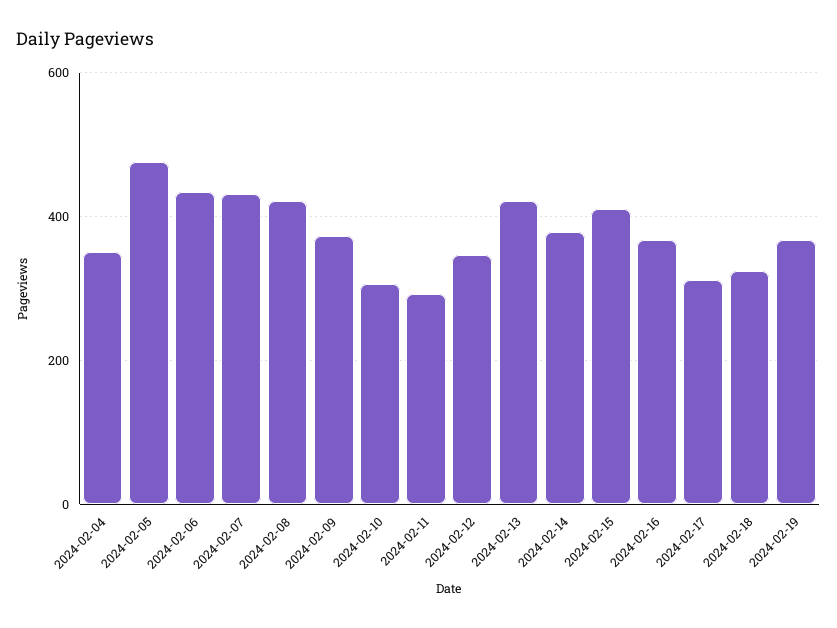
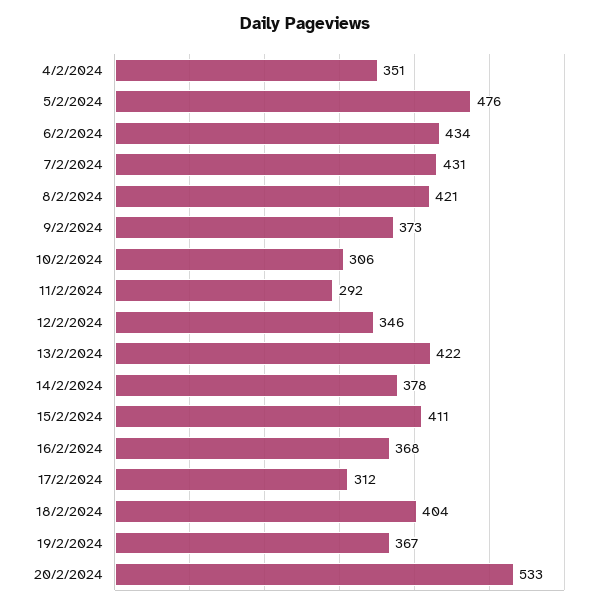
2024-02-18: 320 -> 404
20/2/2024: none -> 533

